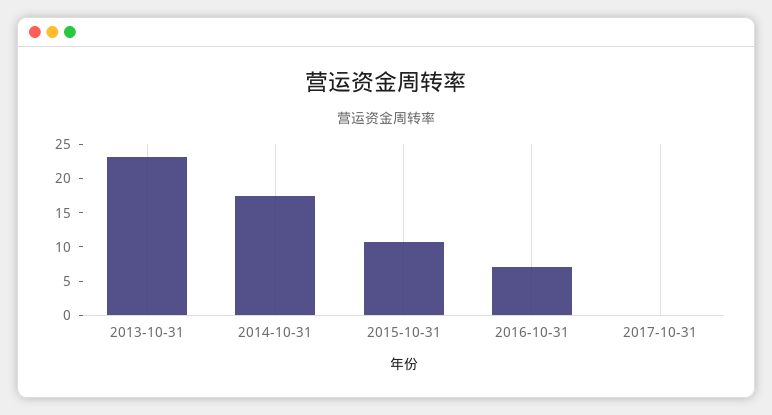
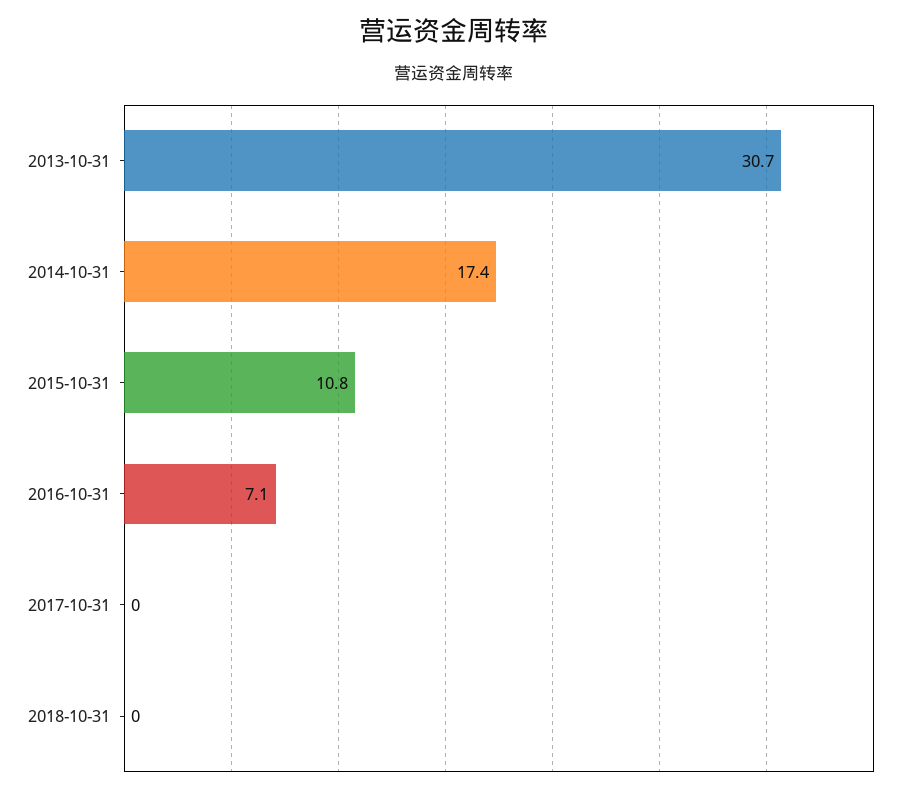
2013-10-31: 22.5 -> 30.7
2018-10-31: none -> 0

